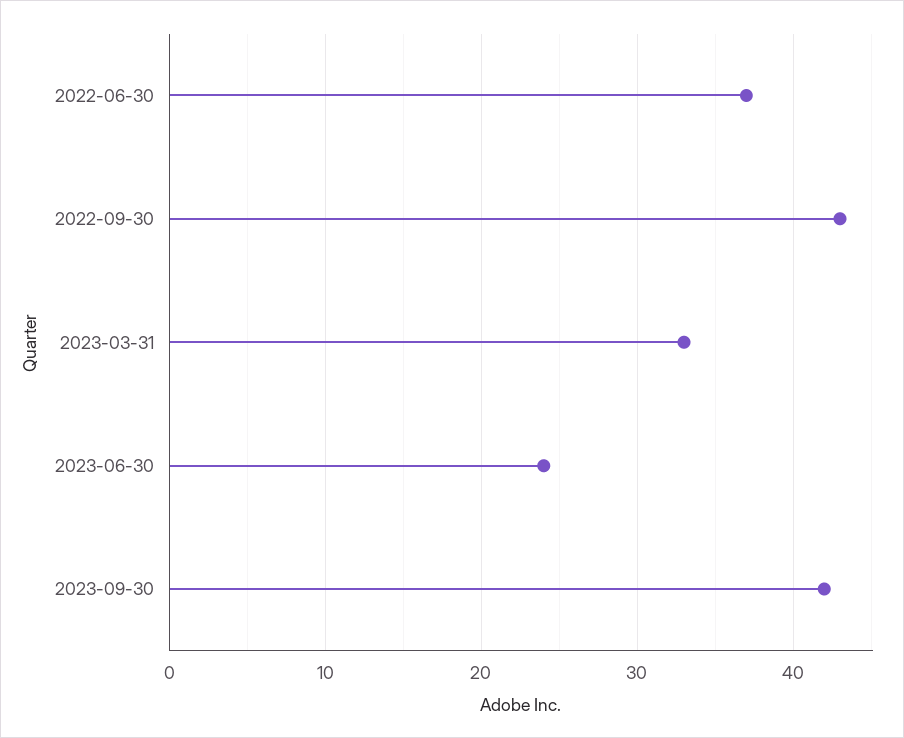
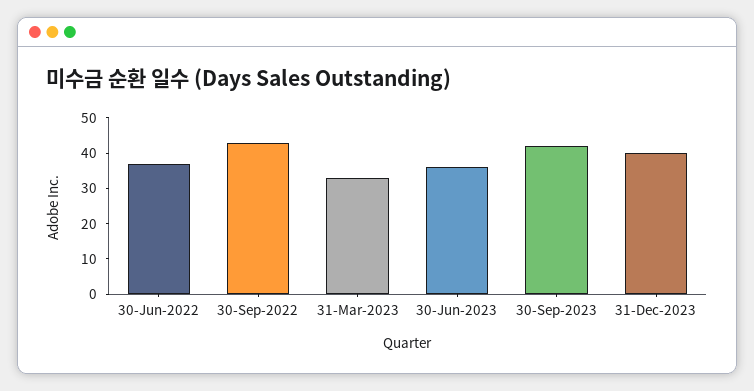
2023-06-30: 24 -> 35
31-Dec-2023: none -> 40

